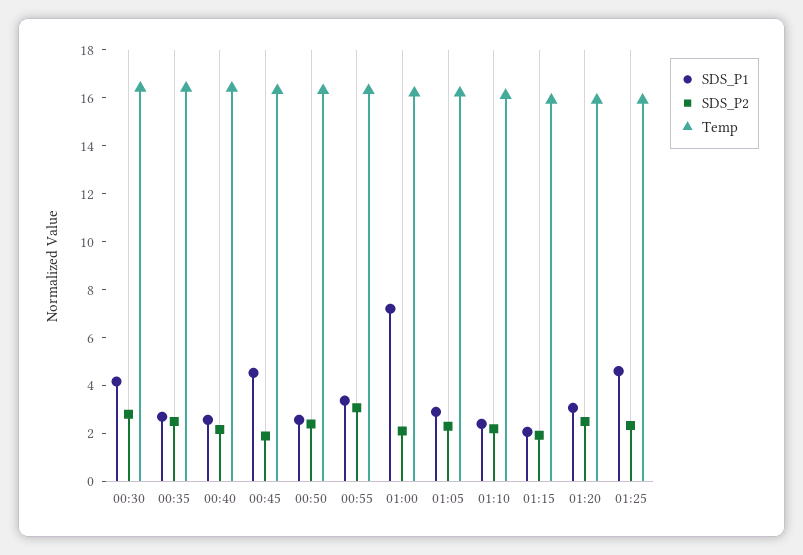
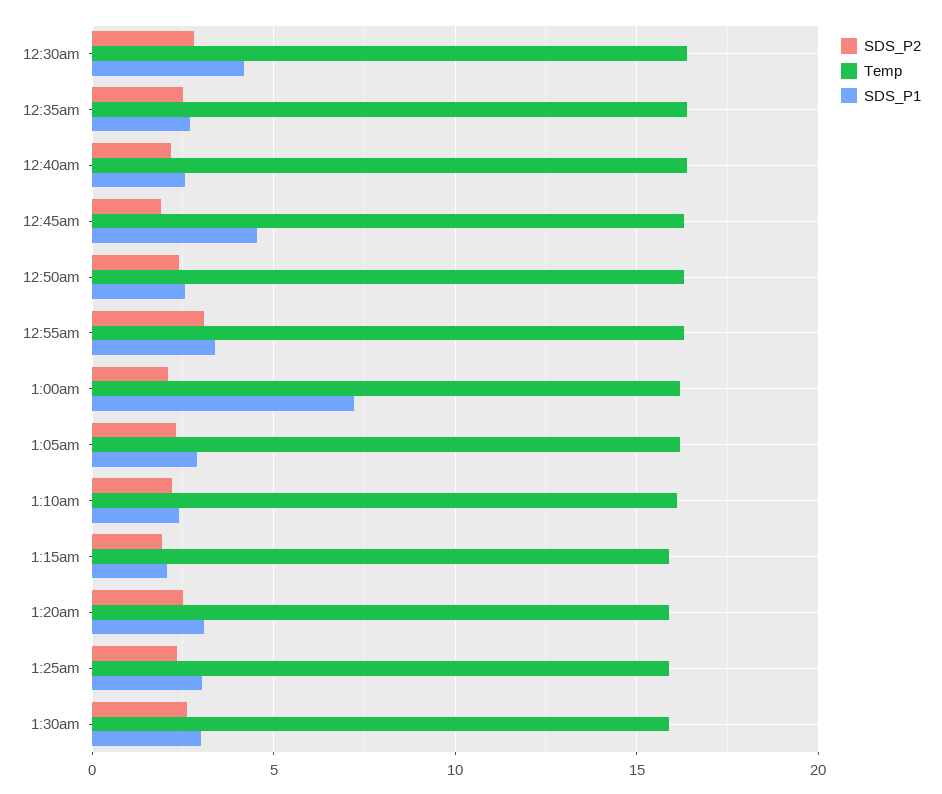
SDS_P1, 01:25: 4.5 -> 3
SDS_P2, 1:30am: none -> 2.5
Temp, 1:30am: none -> 16
SDS_P1, 1:30am: none -> 3

